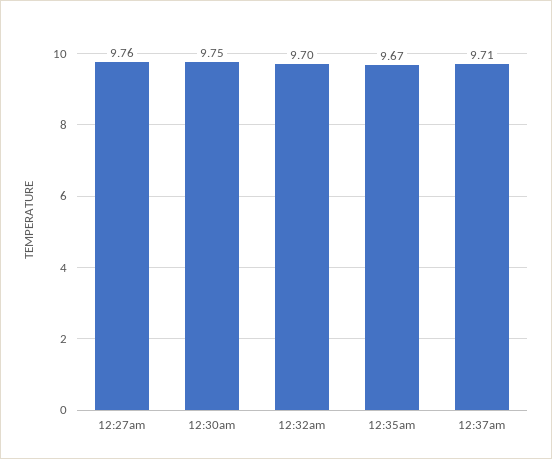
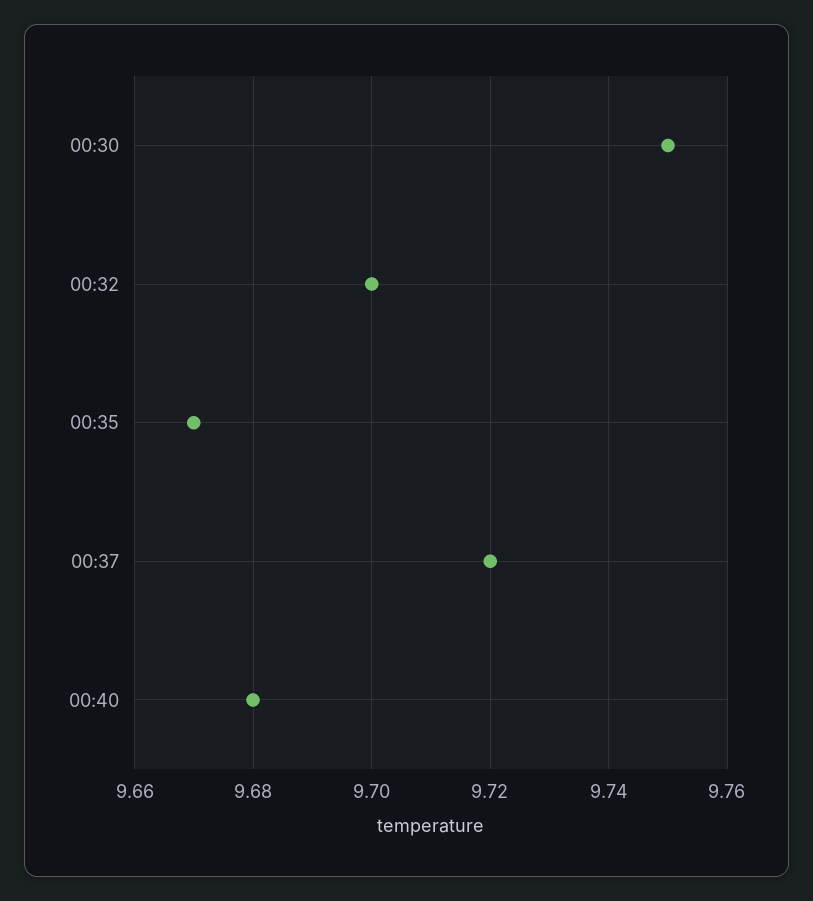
12:27am: 9.76 -> none
12:37am: 9.71 -> 9.72
00:40: none -> 9.68

